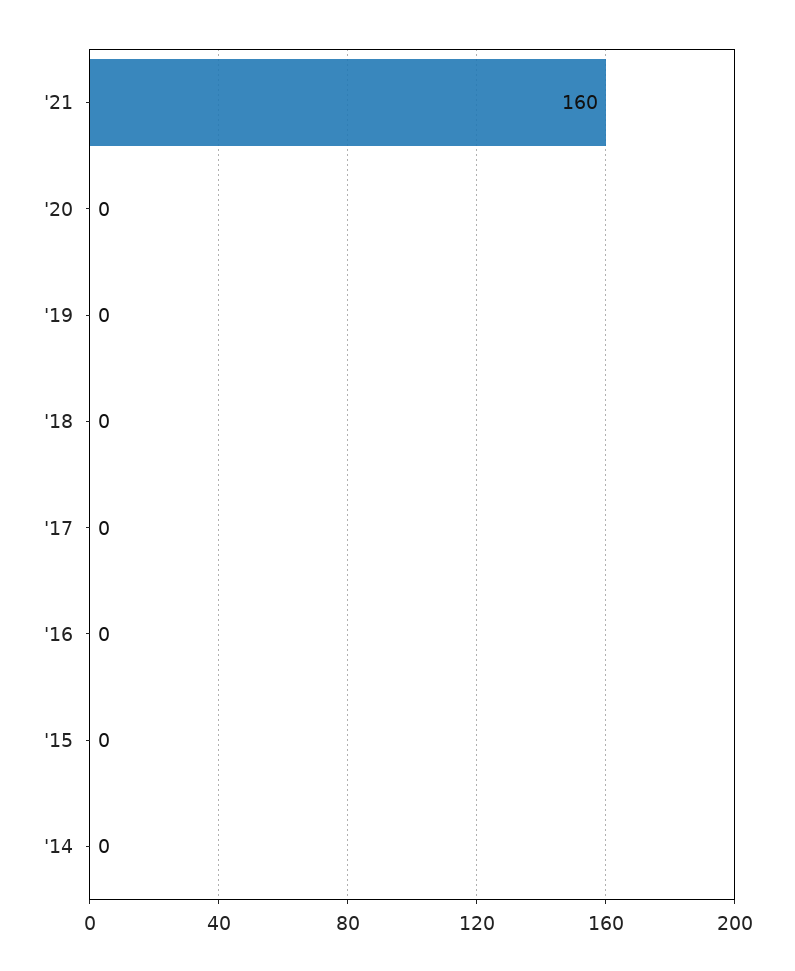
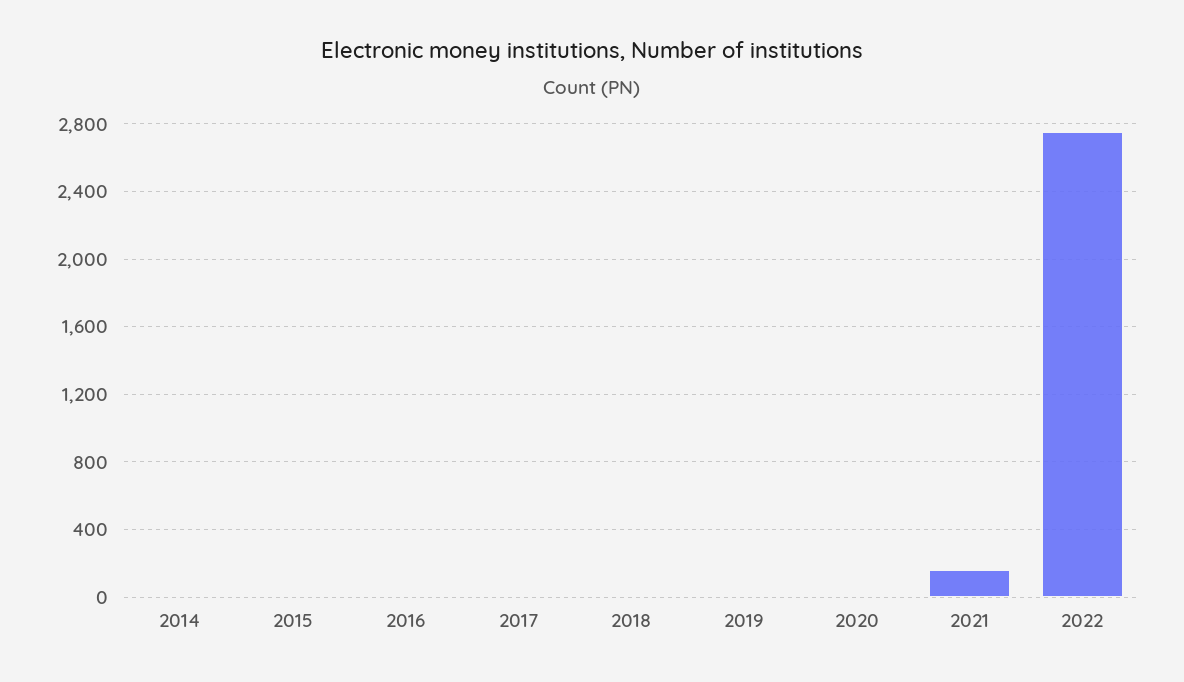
2022: none -> 2750

